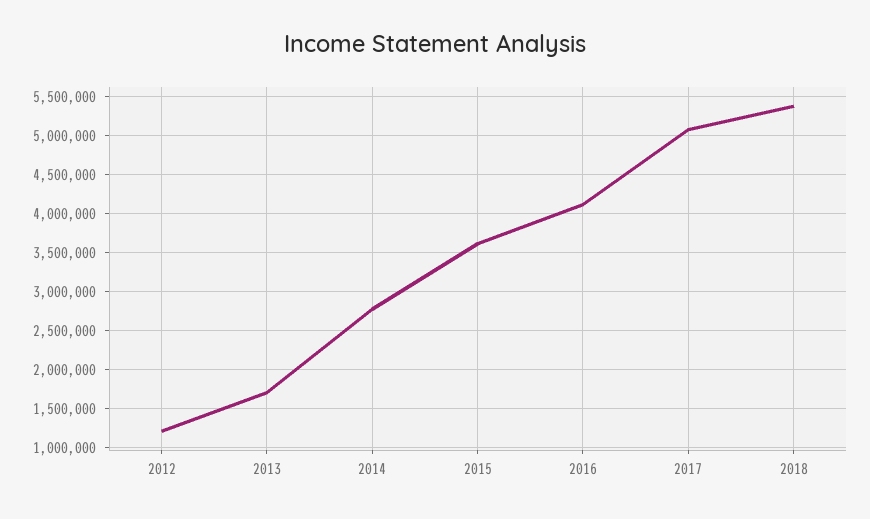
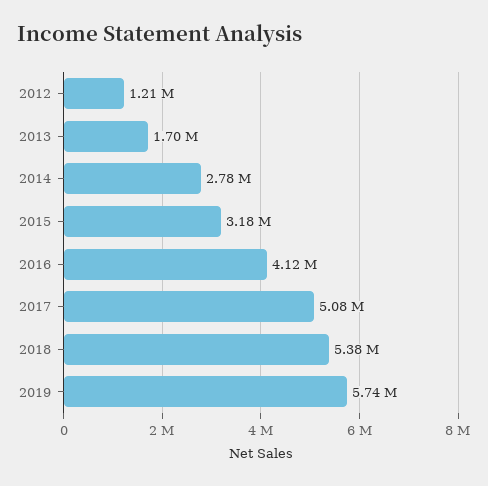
2015: 3600000 -> 3180000
2019: none -> 5740000

